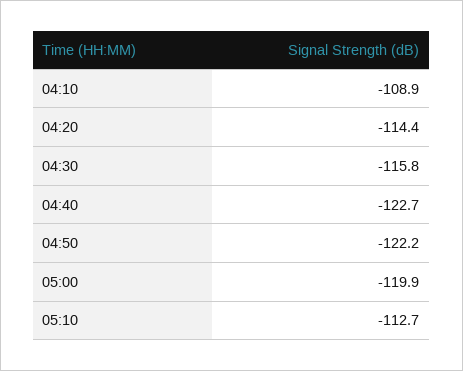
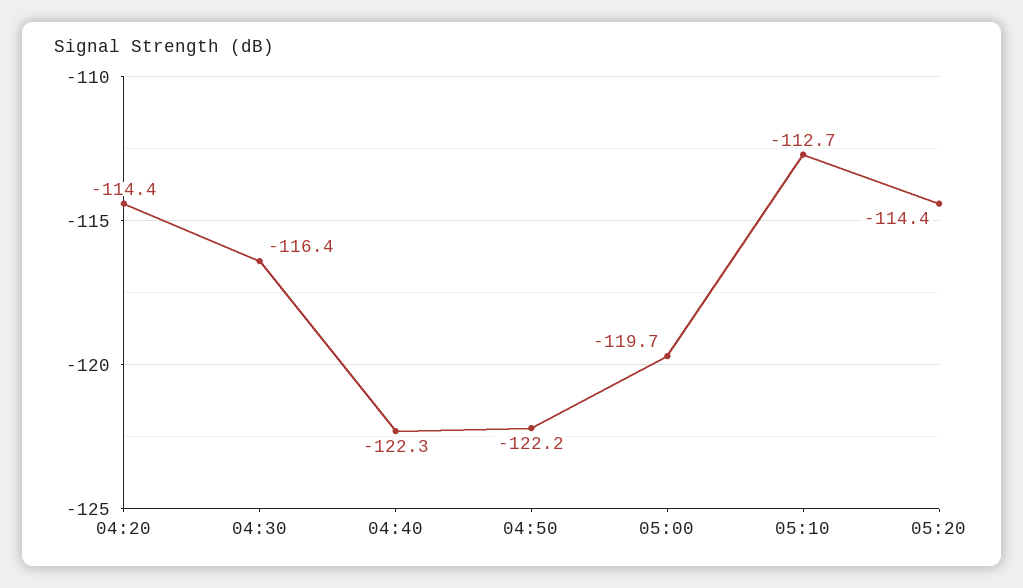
04:10: -108.9 -> none
04:30: -115.8 -> -116.4
04:40: -122.7 -> -122.3
05:00: -119.9 -> -119.7
05:20: none -> -114.4

